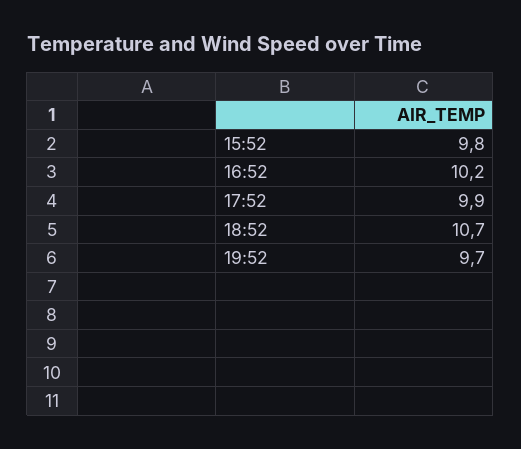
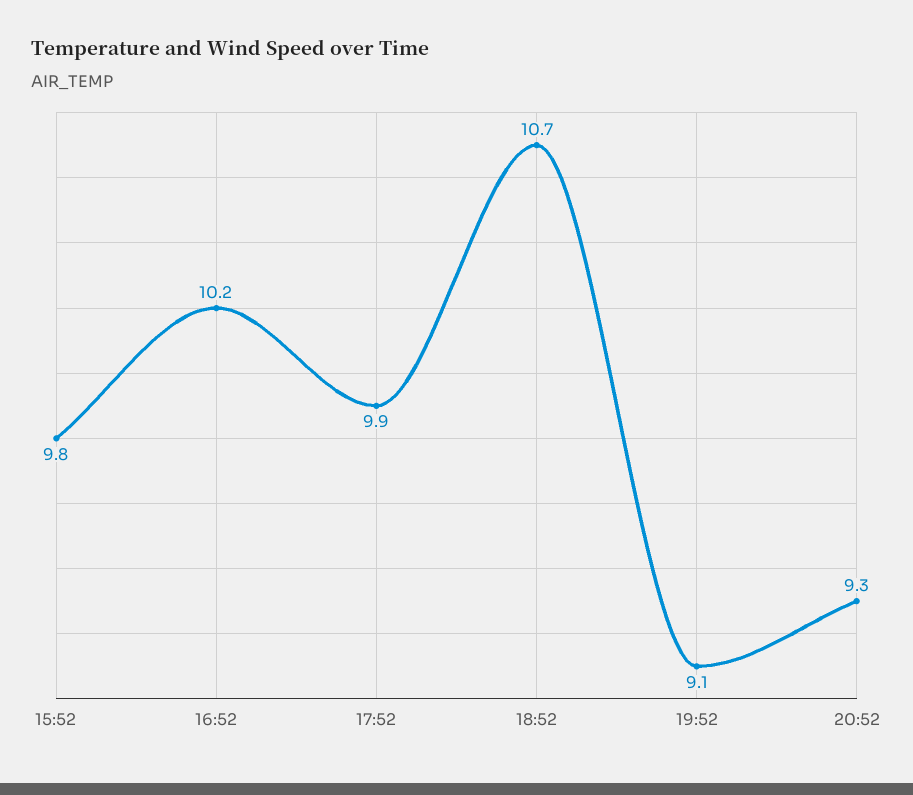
19:52: 9.7 -> 9.1
20:52: none -> 9.3

